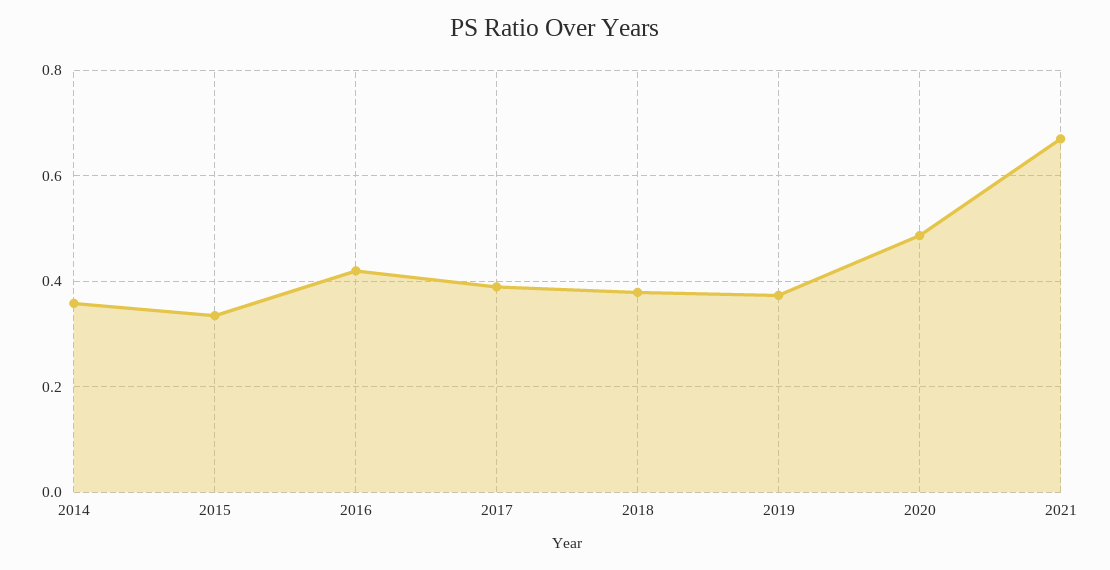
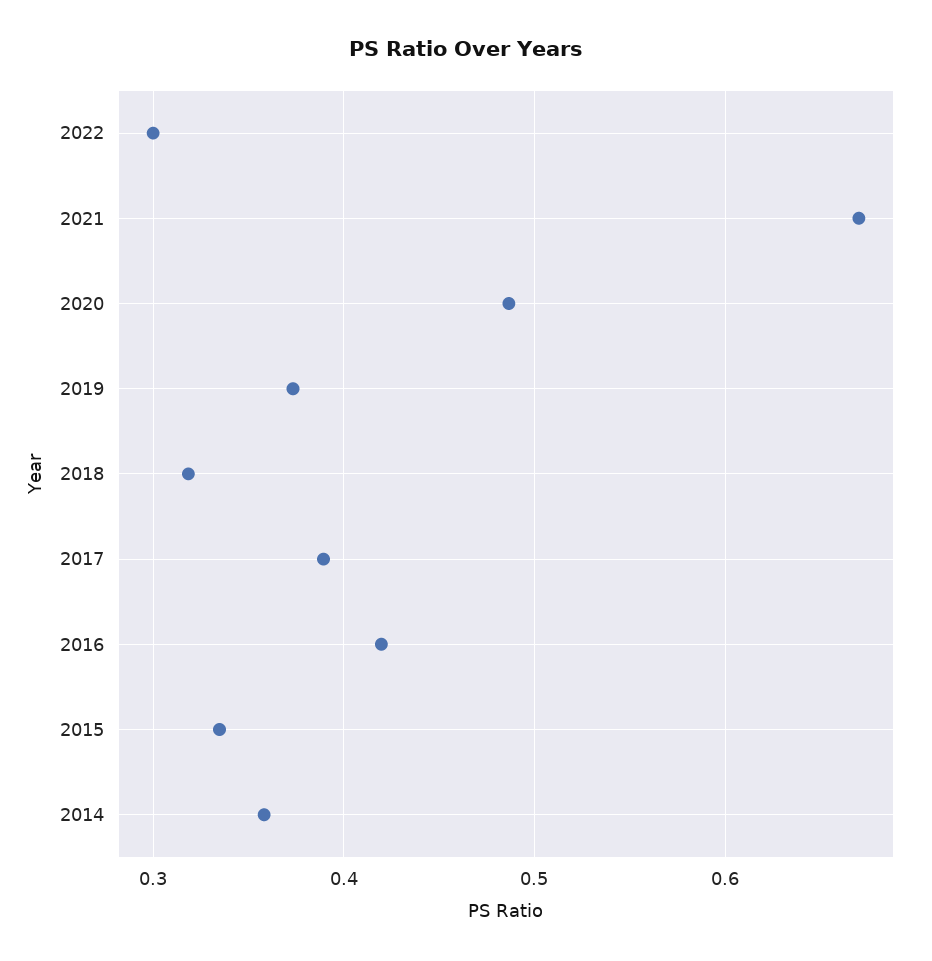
2018: 0.38 -> 0.32
2022: none -> 0.3

